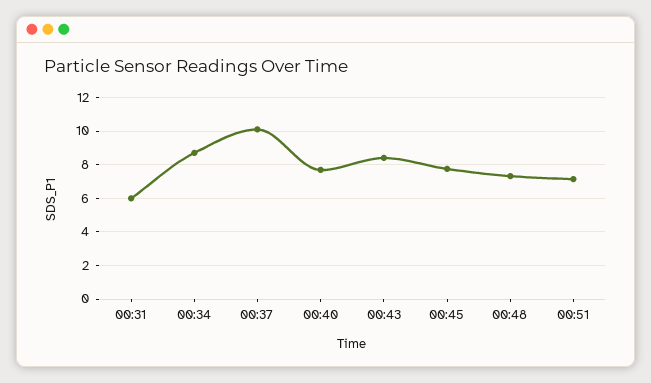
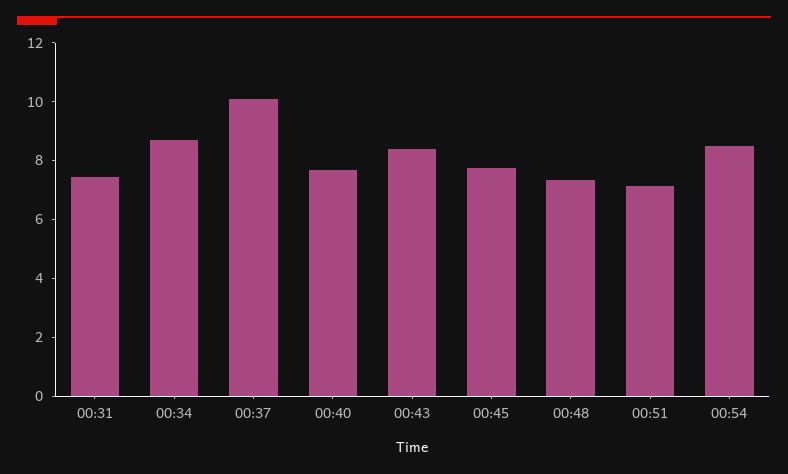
00:31: 6 -> 7.5
00:54: none -> 8.5

